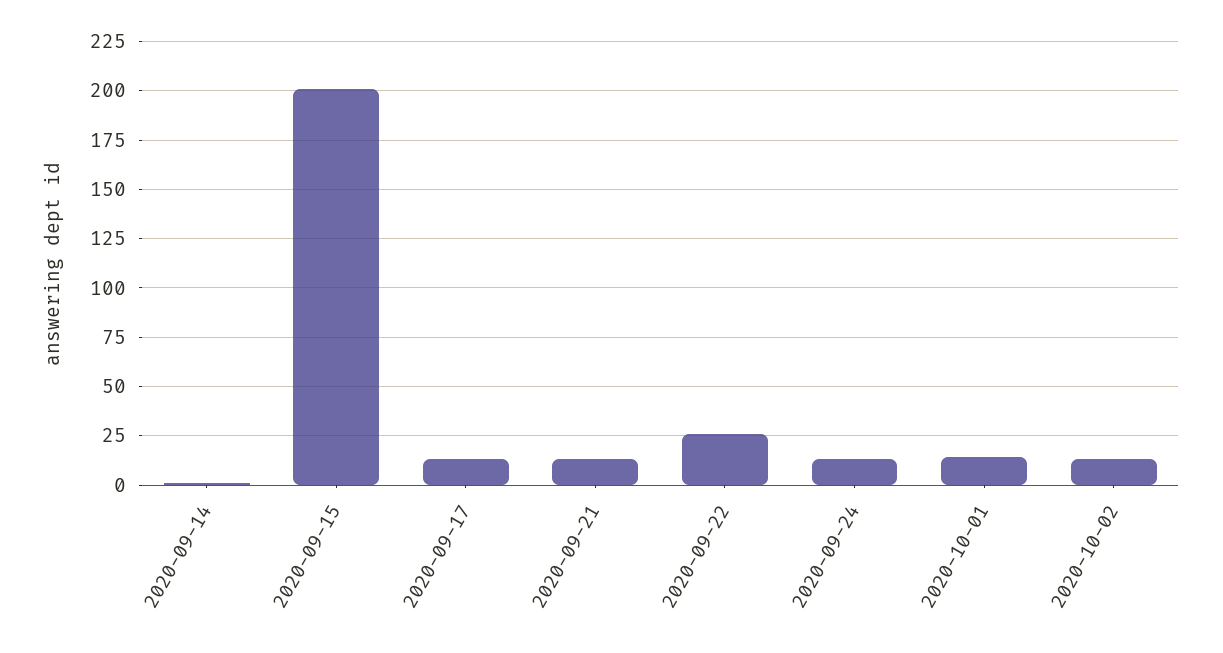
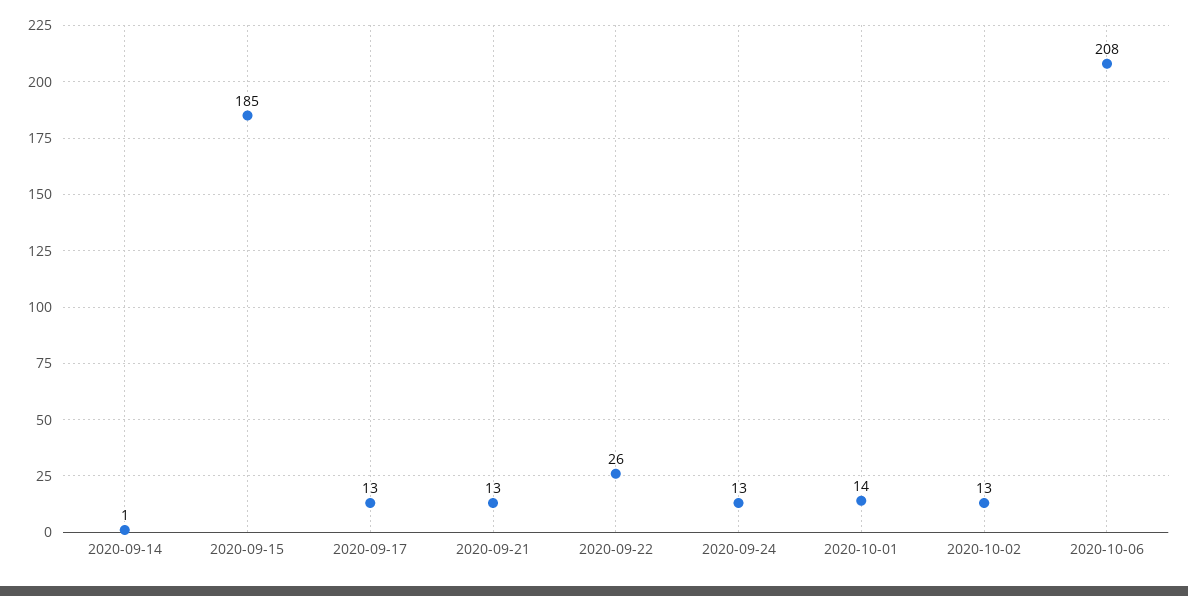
2020-09-15: 200 -> 185
2020-10-06: none -> 208

